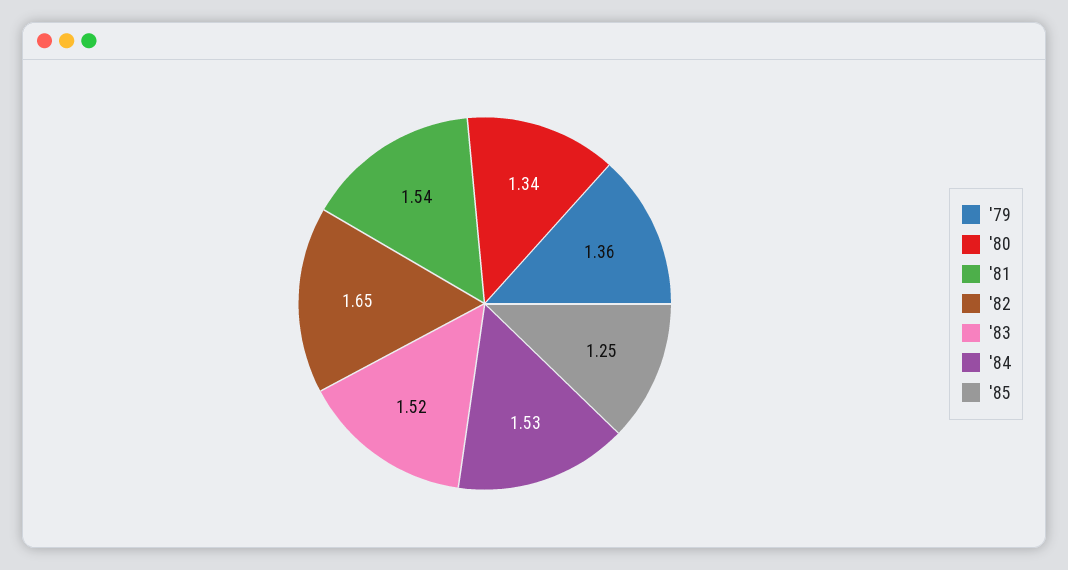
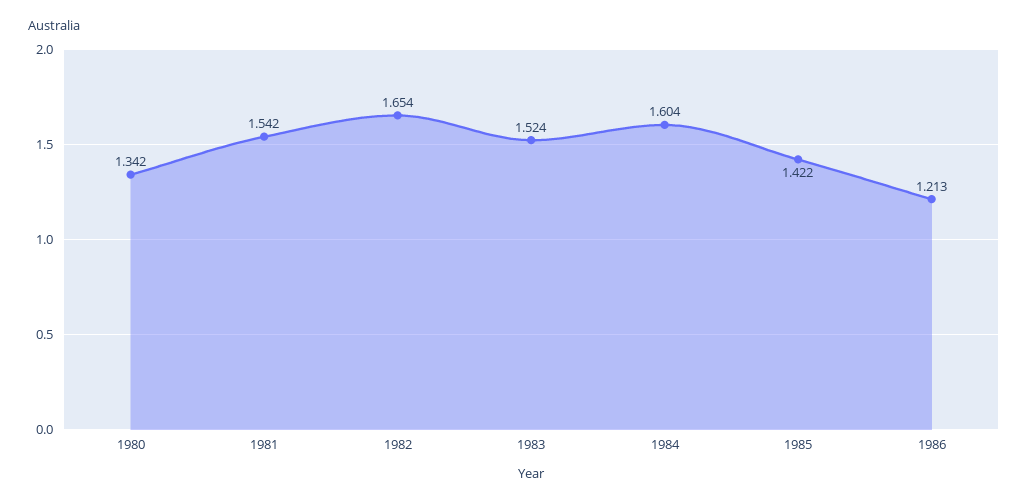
'79: 1.36 -> none
'84: 1.53 -> 1.604
'85: 1.25 -> 1.422
1986: none -> 1.213

